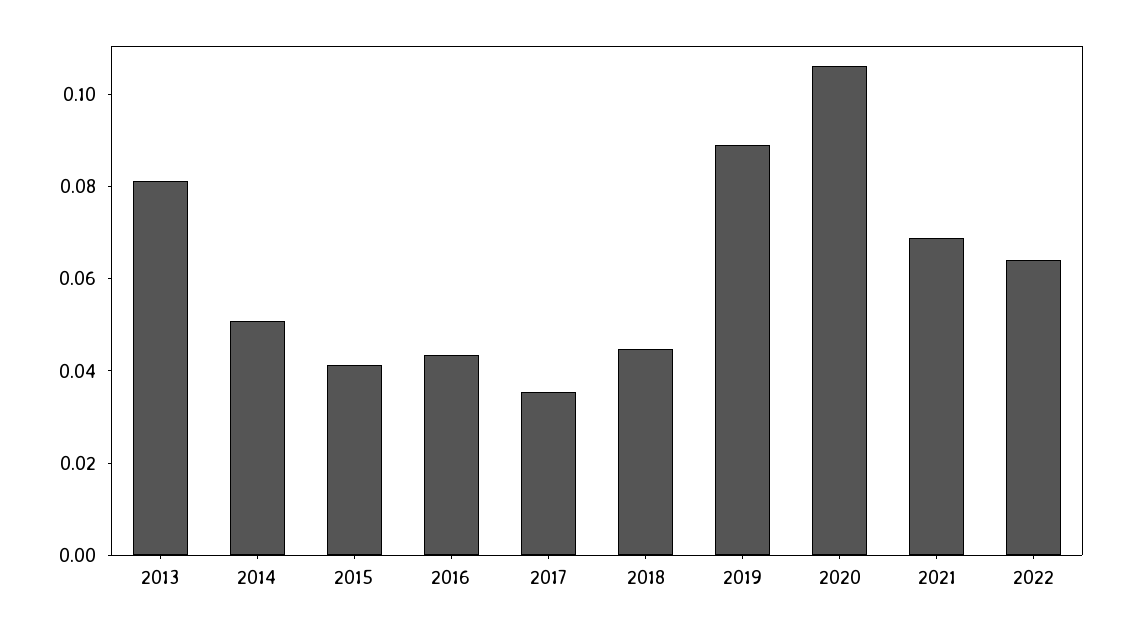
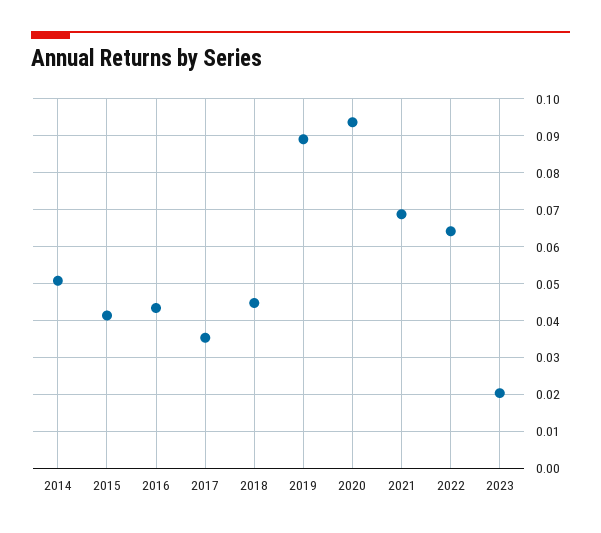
2013: 0.08 -> none
2020: 0.105 -> 0.094
2023: none -> 0.02

